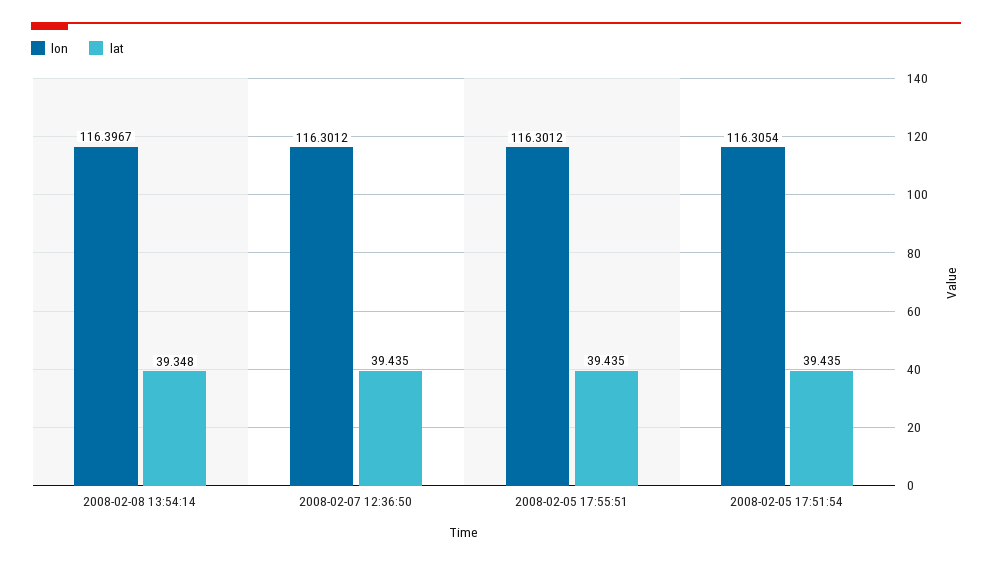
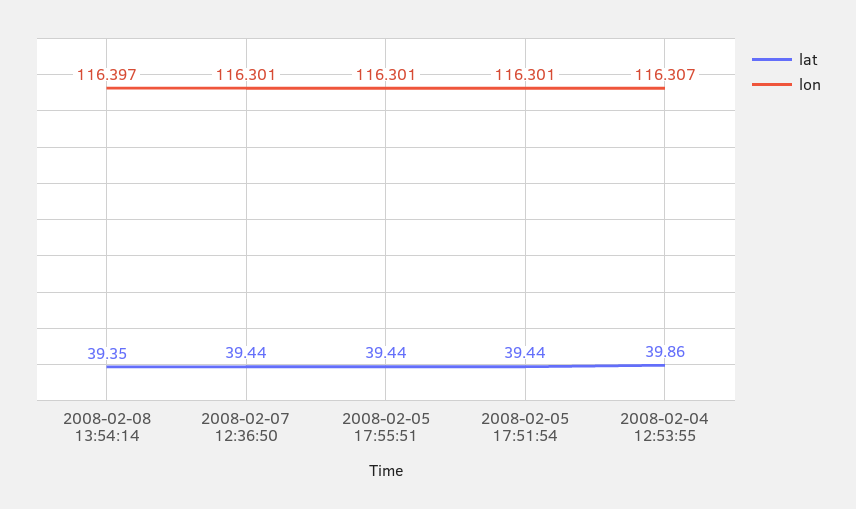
lon, 2008-02-05 17:51:54: 116.3054 -> 116.301
lat, 2008-02-04 12:53:55: none -> 39.86
lon, 2008-02-04 12:53:55: none -> 116.307

